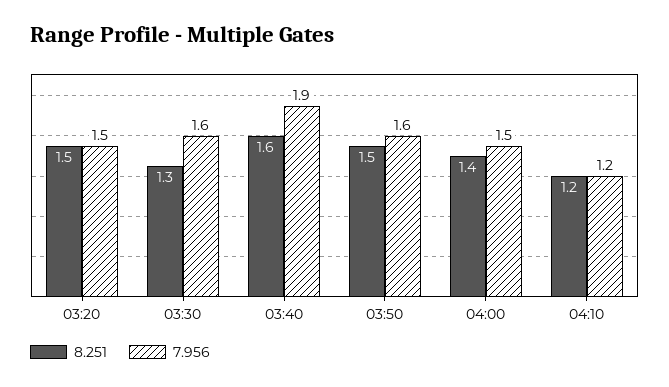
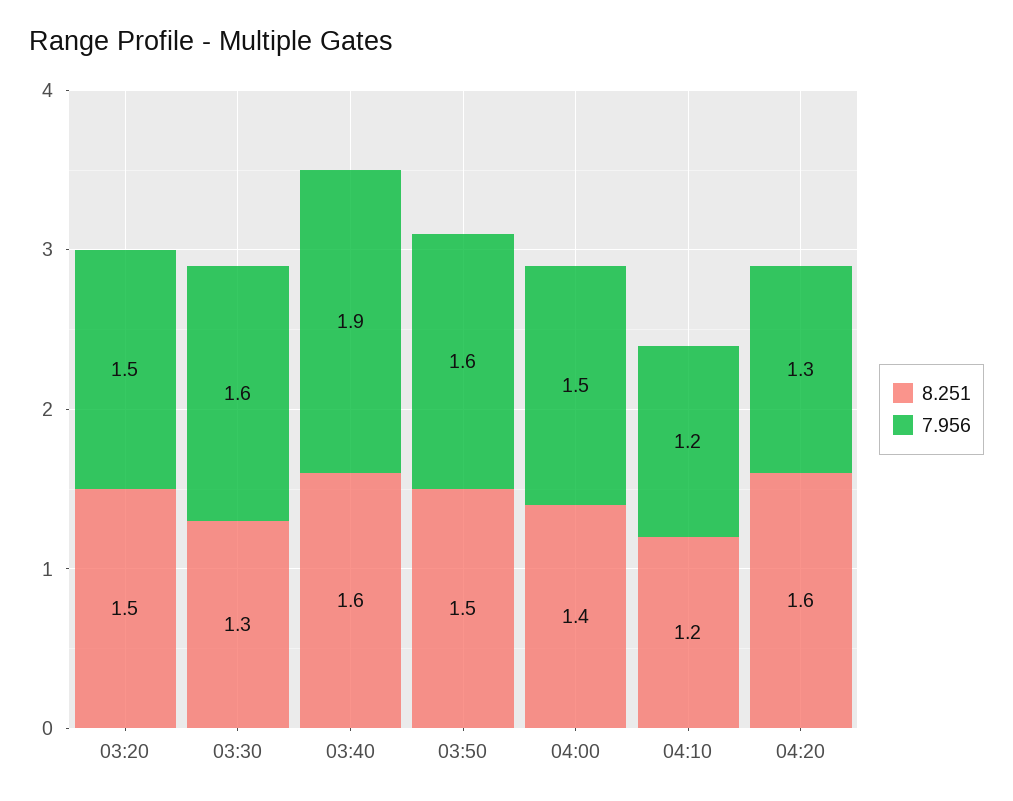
8.251, 04:20: none -> 1.6
7.956, 04:20: none -> 1.3

